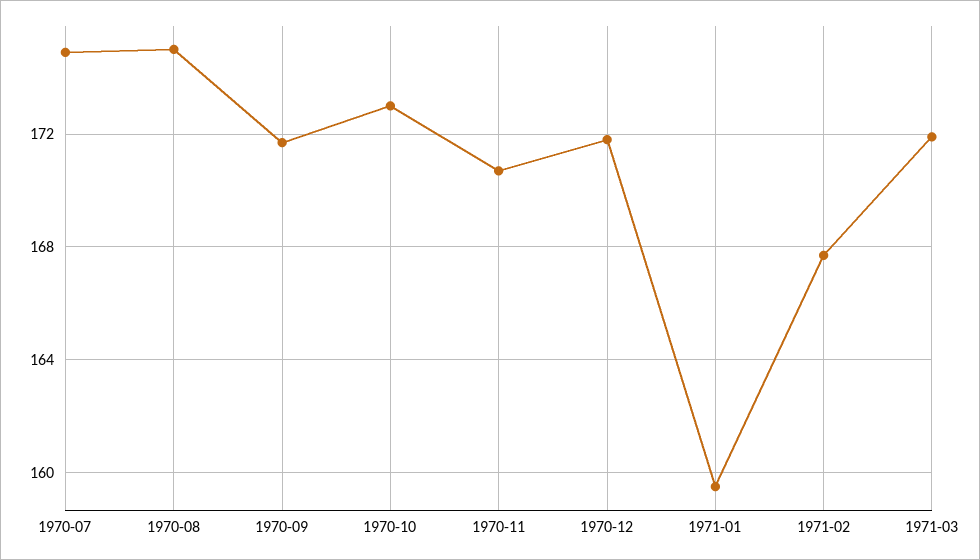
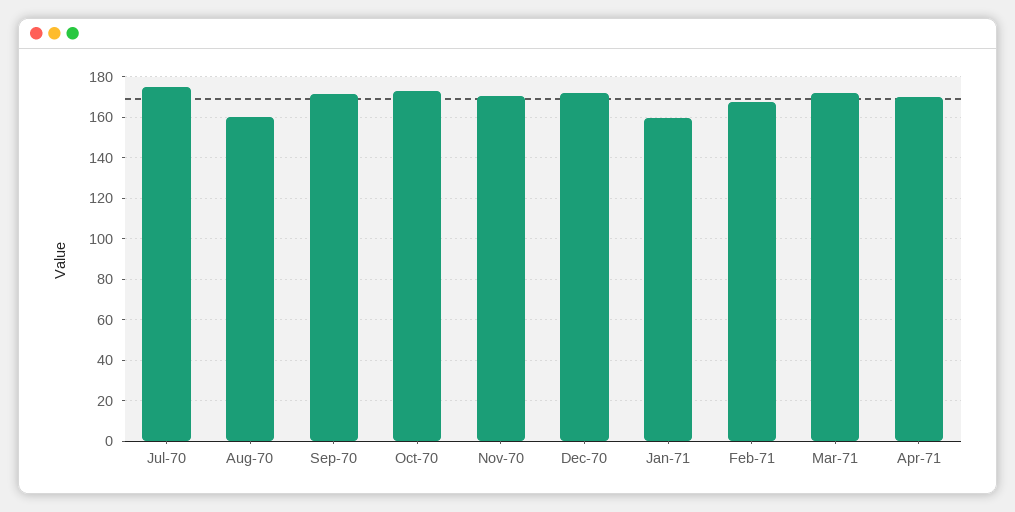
1970-08: 175 -> 160
Apr-71: none -> 170

